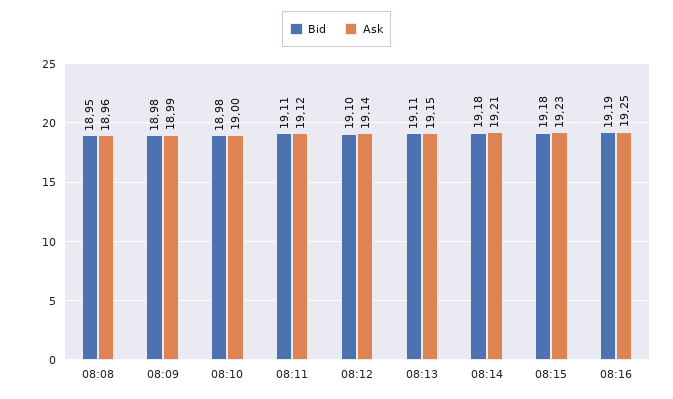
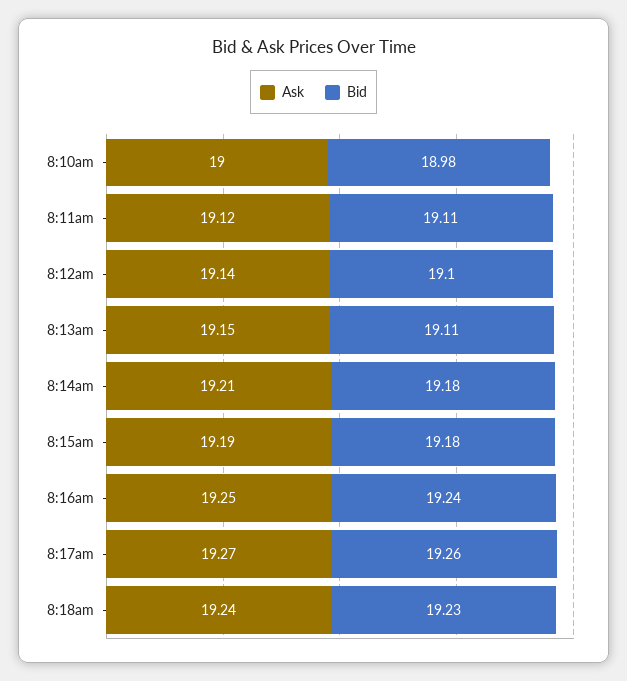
Bid, 08:08: 18.95 -> none
Ask, 08:08: 18.96 -> none
Bid, 08:09: 18.98 -> none
Ask, 08:09: 18.99 -> none
Ask, 08:15: 19.23 -> 19.19
Bid, 08:16: 19.19 -> 19.24
Ask, 8:17am: none -> 19.27
Bid, 8:17am: none -> 19.26
Ask, 8:18am: none -> 19.24
Bid, 8:18am: none -> 19.23

